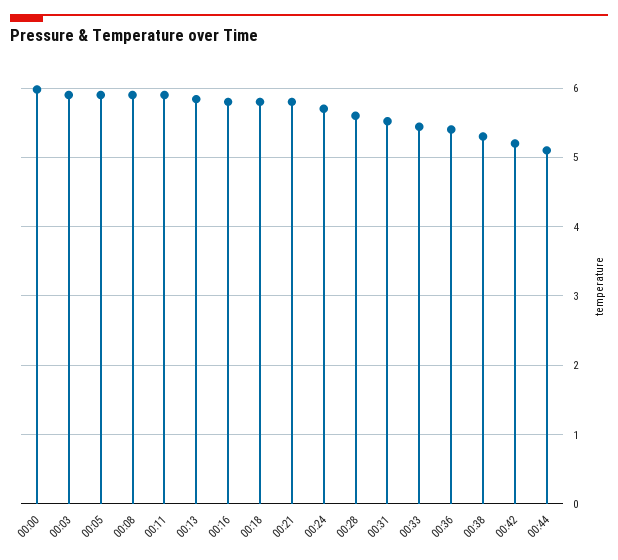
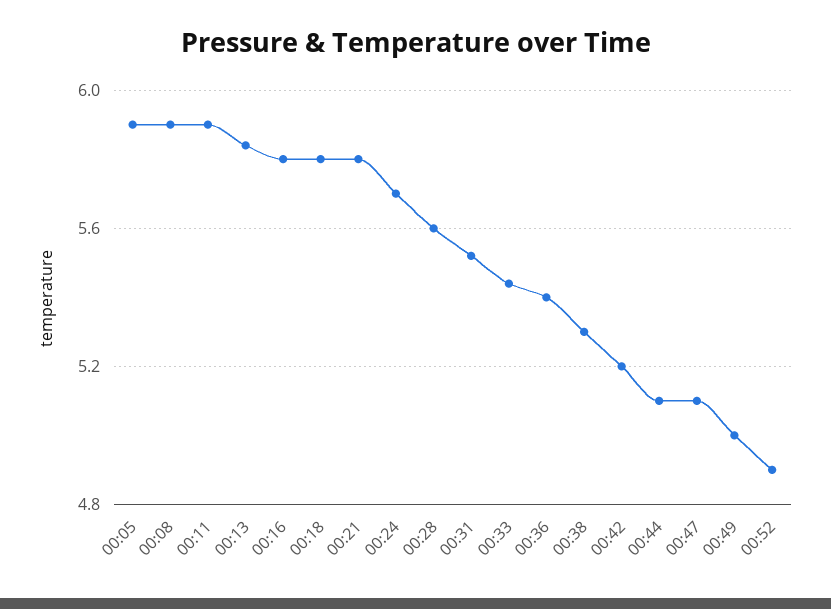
00:00: 6 -> none
00:03: 5.9 -> none
00:47: none -> 5.1
00:49: none -> 5
00:52: none -> 4.9

